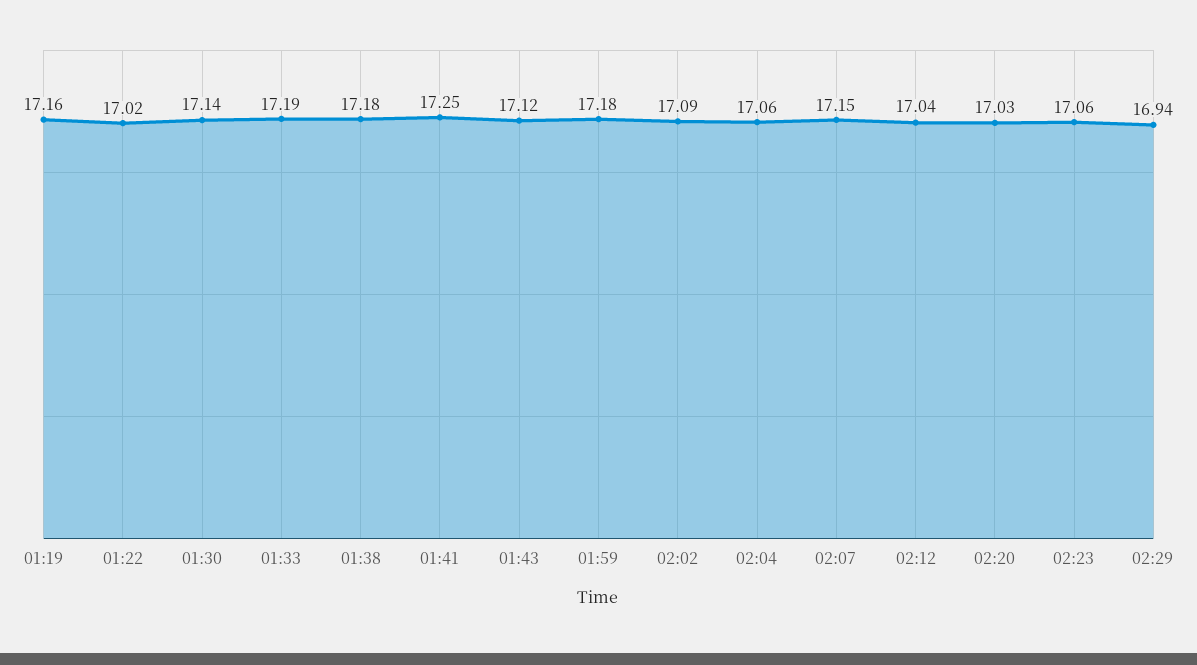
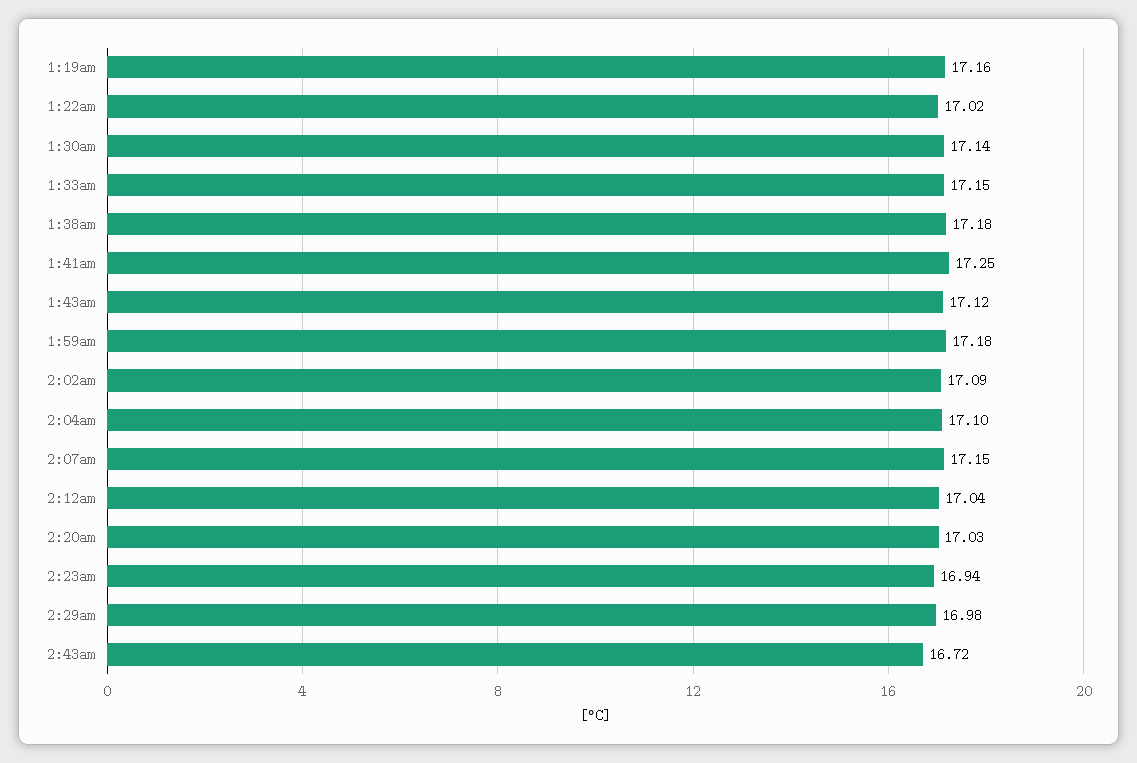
01:33: 17.19 -> 17.15
02:04: 17.06 -> 17.1
02:23: 17.06 -> 16.94
02:29: 16.94 -> 16.98
2:43am: none -> 16.72

